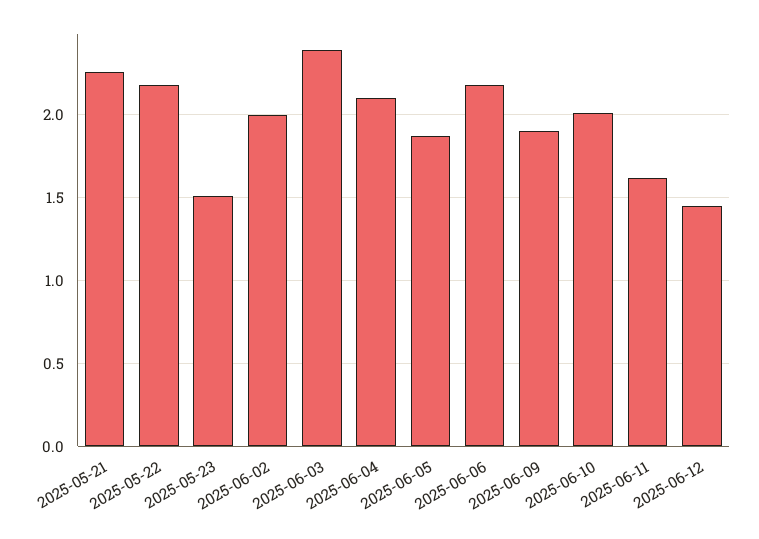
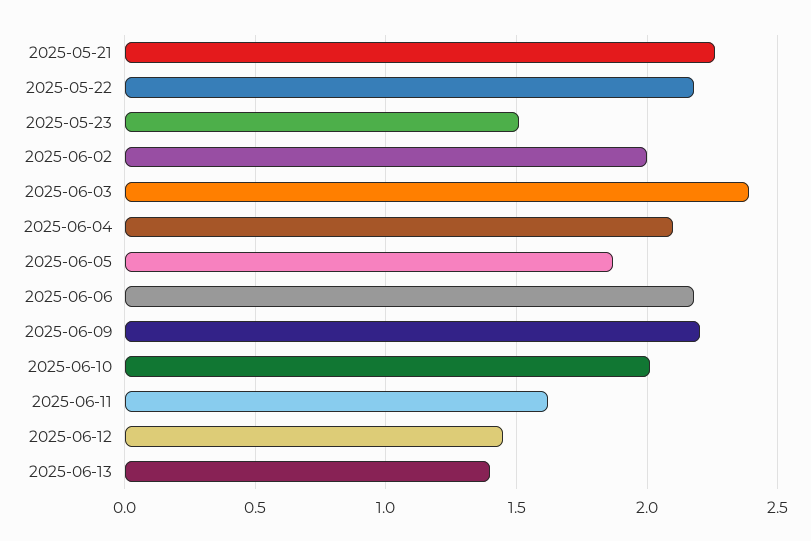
2025-06-09: 1.9 -> 2.2
2025-06-13: none -> 1.4

